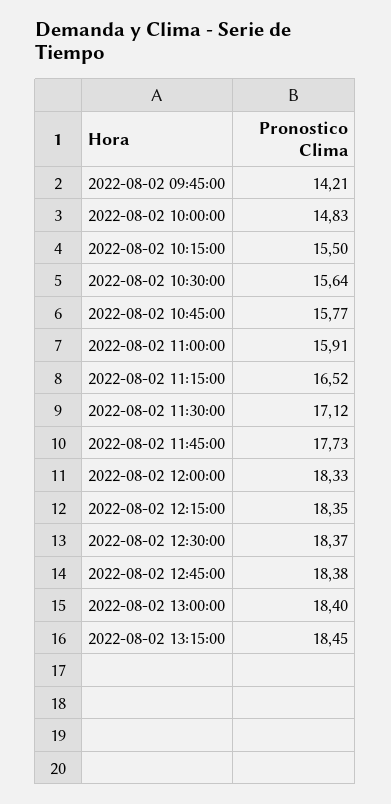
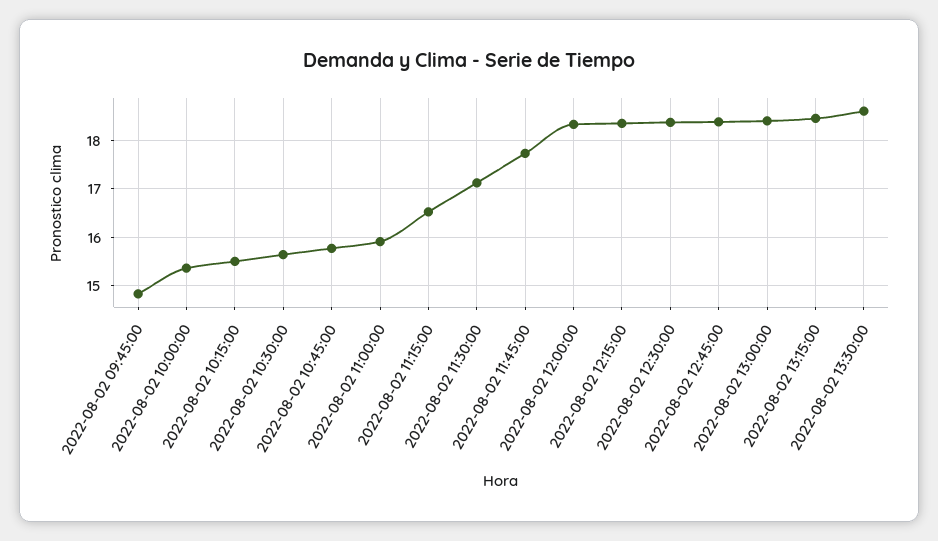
2022-08-02 09:45:00: 14.21 -> 14.8
2022-08-02 10:00:00: 14.83 -> 15.4
2022-08-02 13:30:00: none -> 18.6

